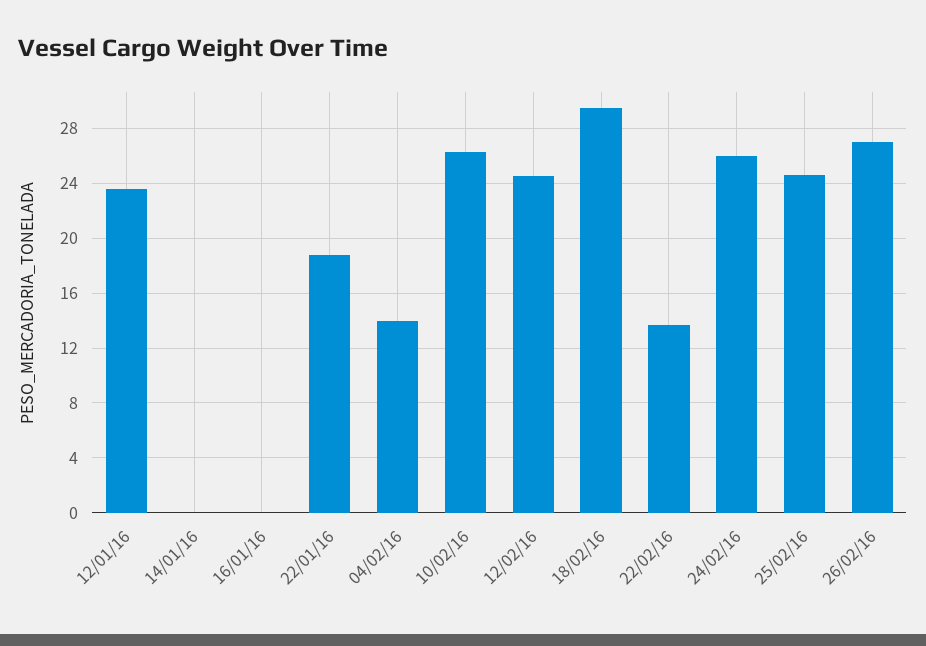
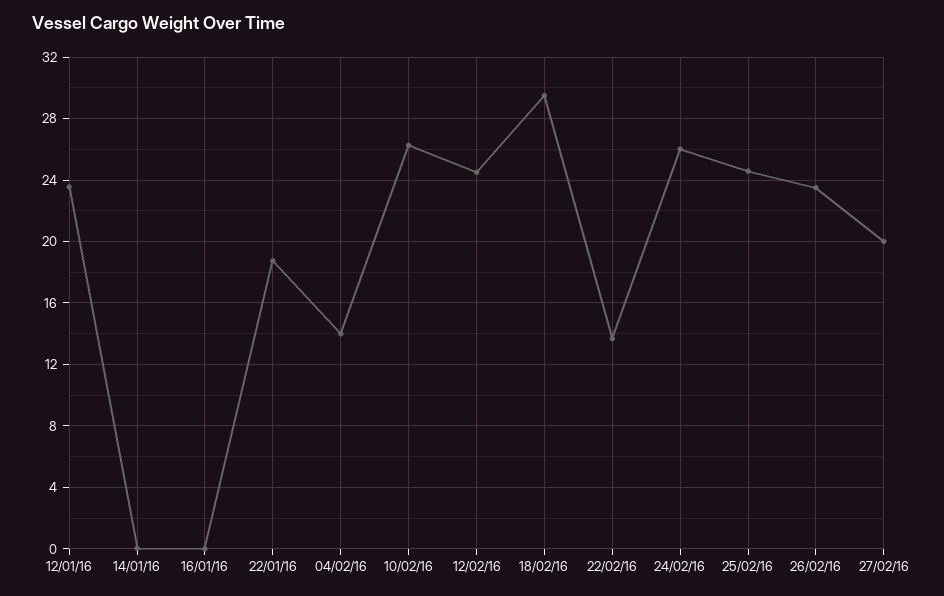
26/02/16: 27 -> 23.5
27/02/16: none -> 20

